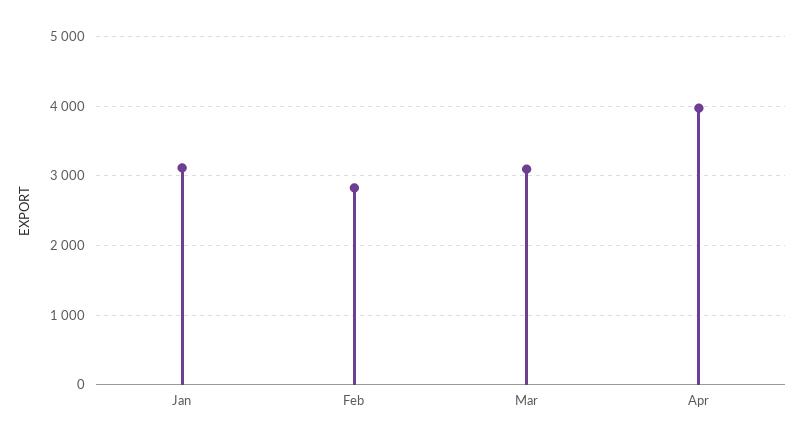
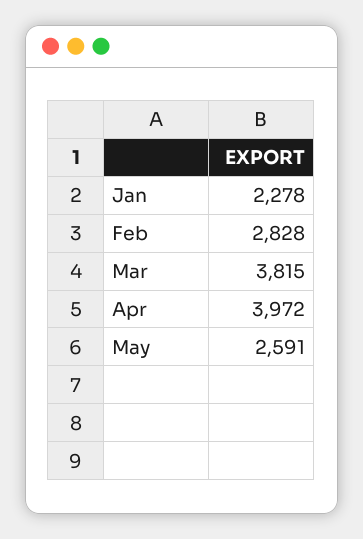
Jan: 3100 -> 2278
Mar: 3100 -> 3815
May: none -> 2591

